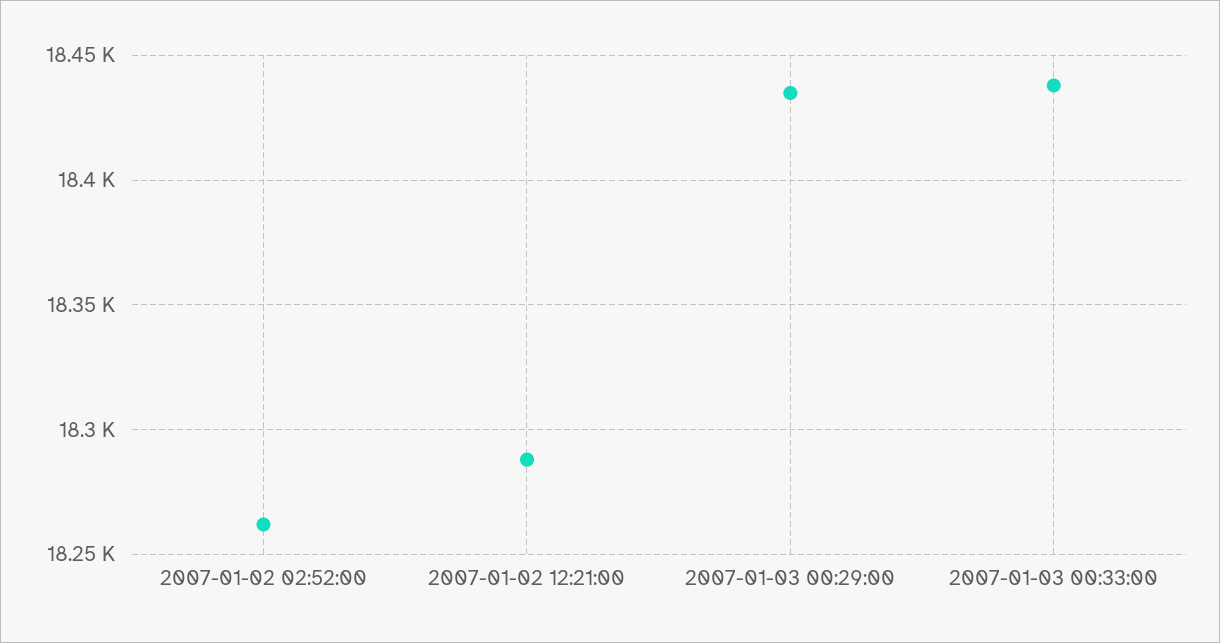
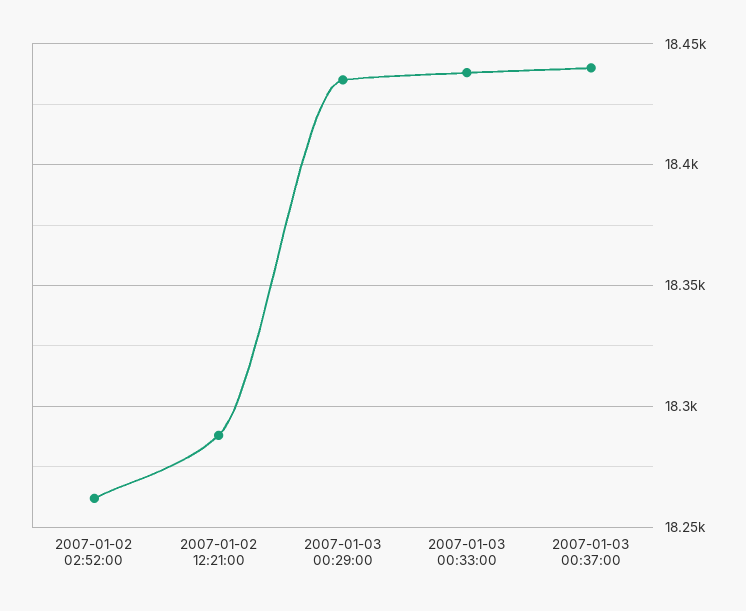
2007-01-03 00:37:00: none -> 18440

